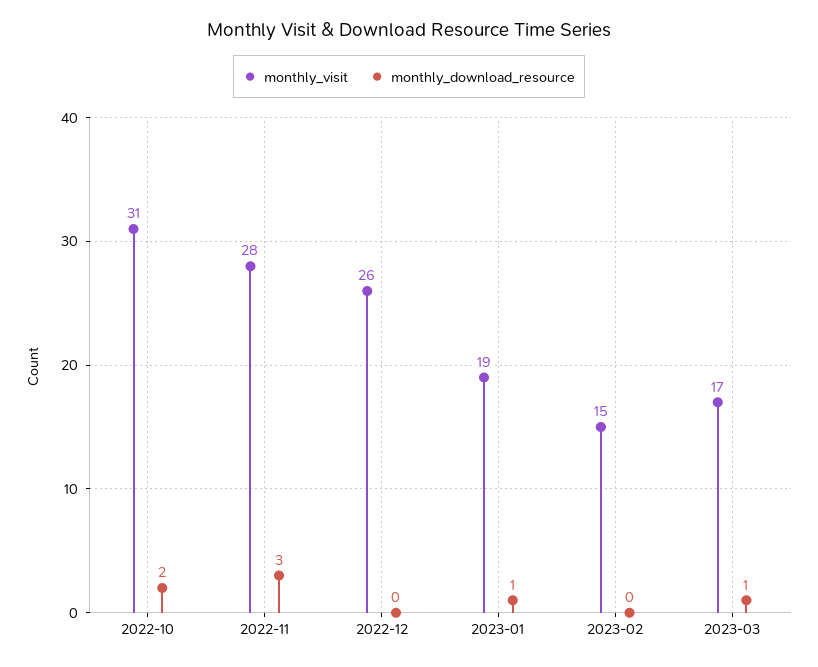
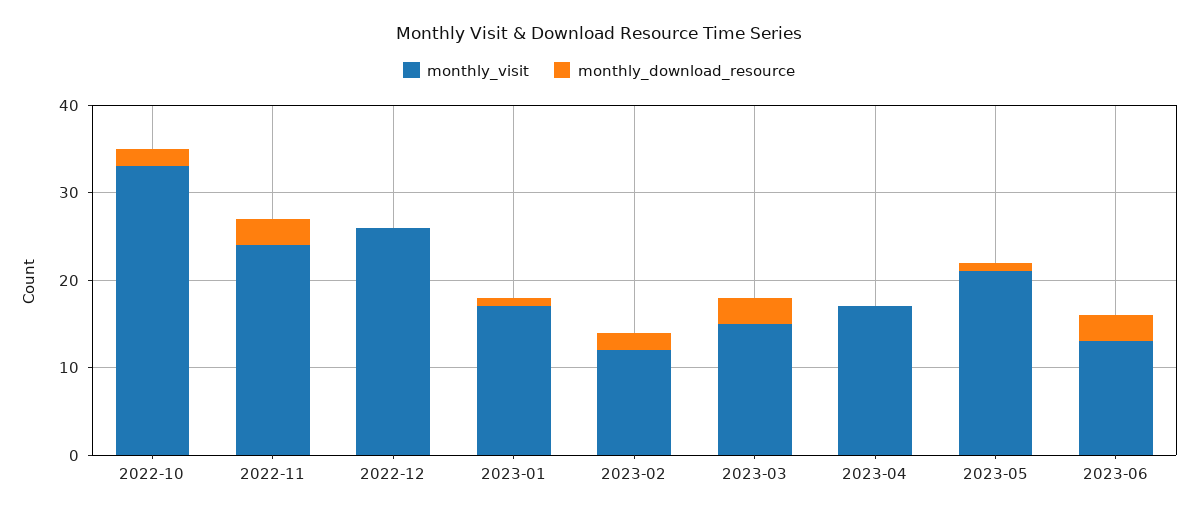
monthly_visit, 2022-10: 31 -> 33
monthly_visit, 2022-11: 28 -> 24
monthly_visit, 2023-01: 19 -> 17
monthly_visit, 2023-02: 15 -> 12
monthly_download_resource, 2023-02: 0 -> 2
monthly_visit, 2023-03: 17 -> 15
monthly_download_resource, 2023-03: 1 -> 3
monthly_visit, 2023-04: none -> 17
monthly_download_resource, 2023-04: none -> 0
monthly_visit, 2023-05: none -> 21
monthly_download_resource, 2023-05: none -> 1
monthly_visit, 2023-06: none -> 13
monthly_download_resource, 2023-06: none -> 3

